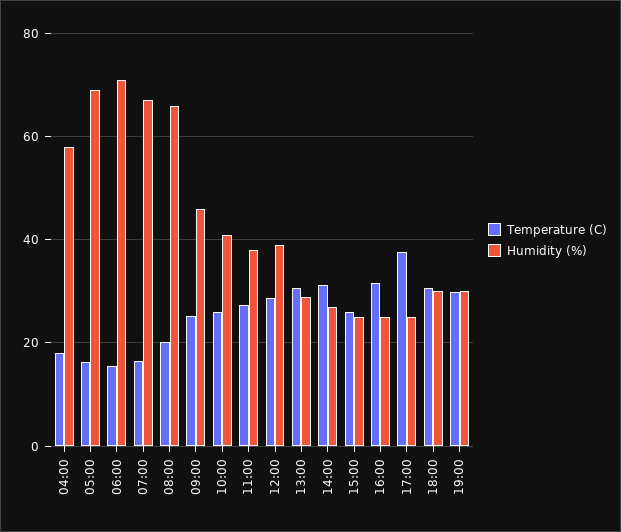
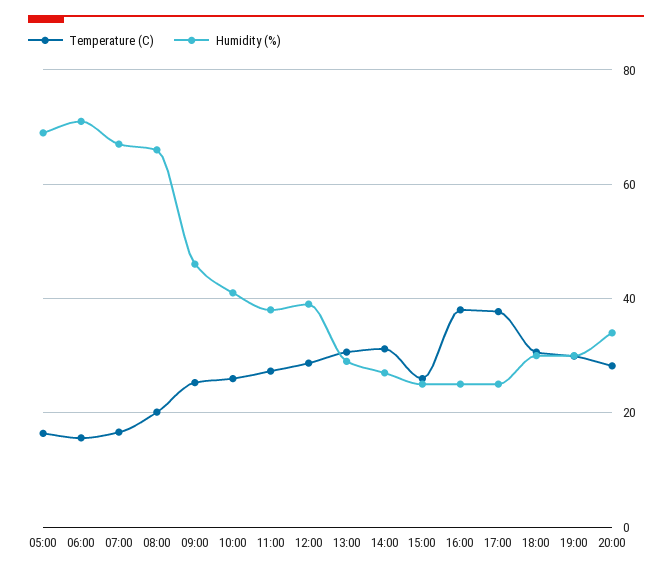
Temperature (C), 04:00: 18 -> none
Humidity (%), 04:00: 58 -> none
Temperature (C), 16:00: 32 -> 38
Temperature (C), 20:00: none -> 28
Humidity (%), 20:00: none -> 34

